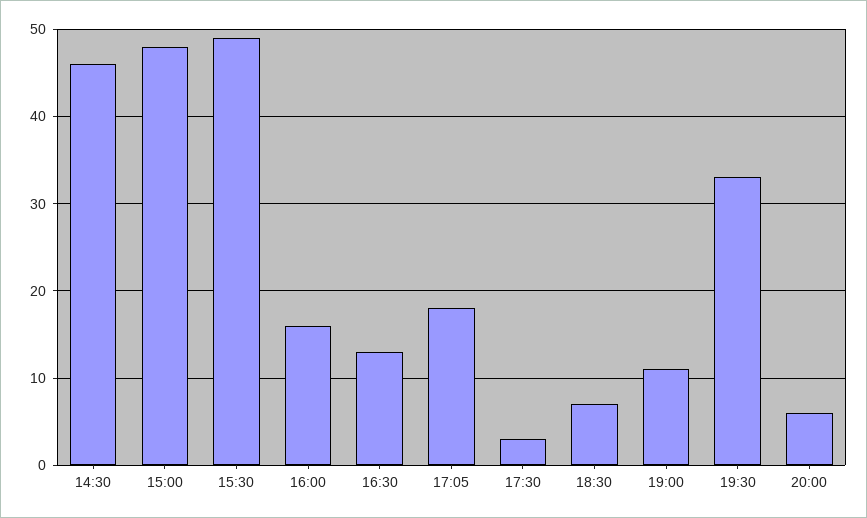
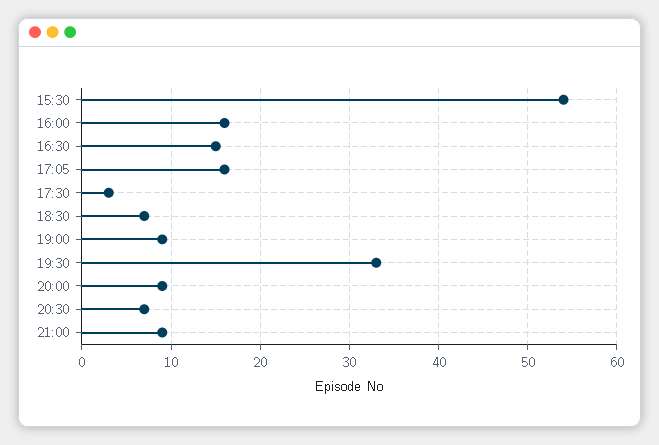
14:30: 46 -> none
15:00: 48 -> none
15:30: 49 -> 54
16:30: 13 -> 15
17:05: 18 -> 16
19:00: 11 -> 9
20:00: 6 -> 9
20:30: none -> 7
21:00: none -> 9

